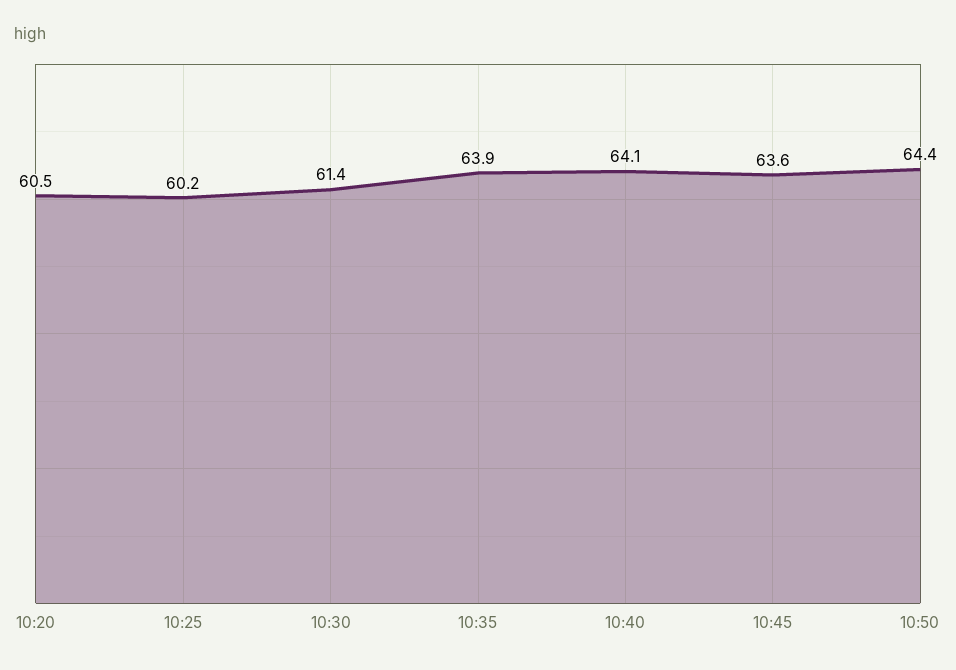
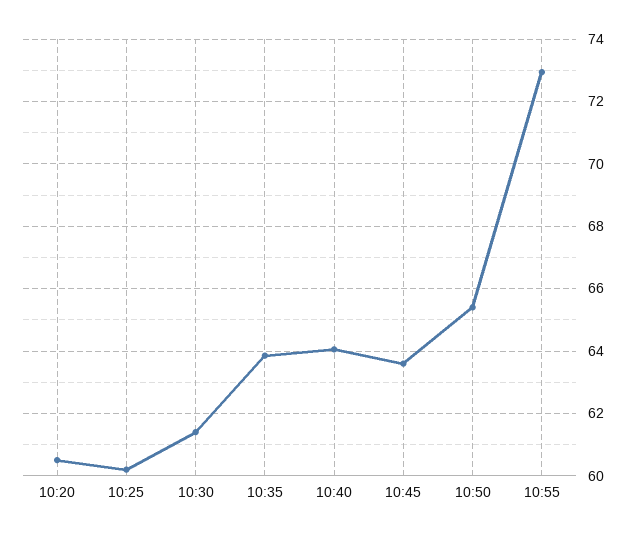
10:50: 64.4 -> 65.4
10:55: none -> 73

